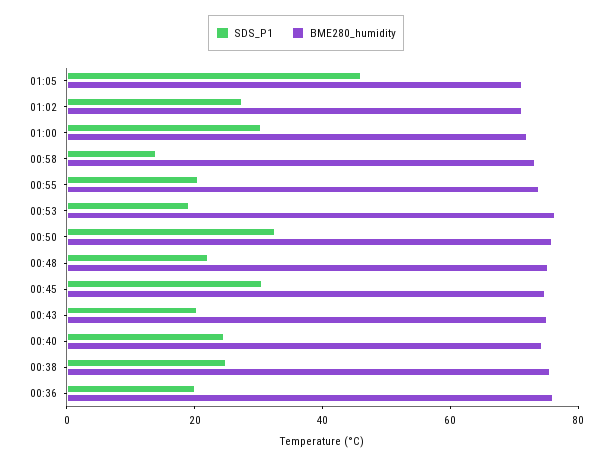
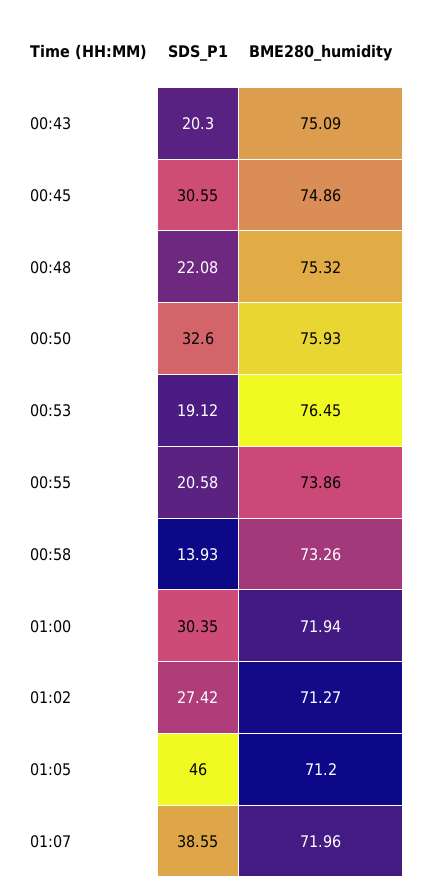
SDS_P1, 00:40: 25 -> none
BME280_humidity, 00:40: 75 -> none
SDS_P1, 00:38: 25 -> none
BME280_humidity, 00:38: 75 -> none
SDS_P1, 00:36: 20 -> none
BME280_humidity, 00:36: 75 -> none
SDS_P1, 01:07: none -> 38.55
BME280_humidity, 01:07: none -> 71.96

